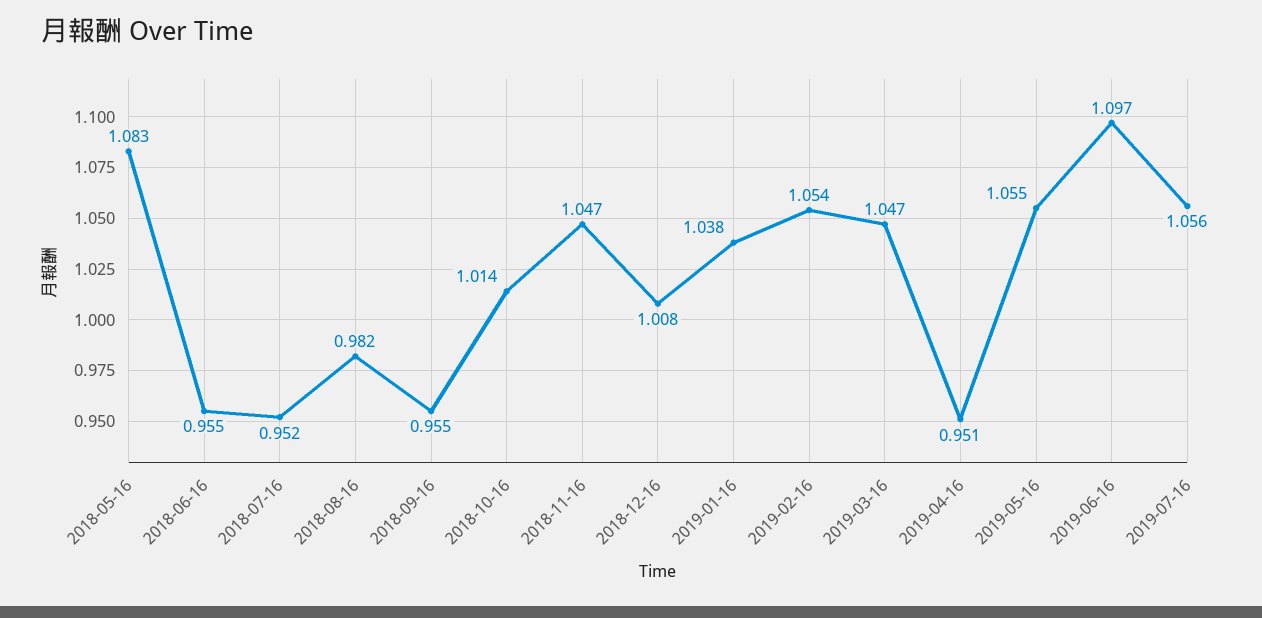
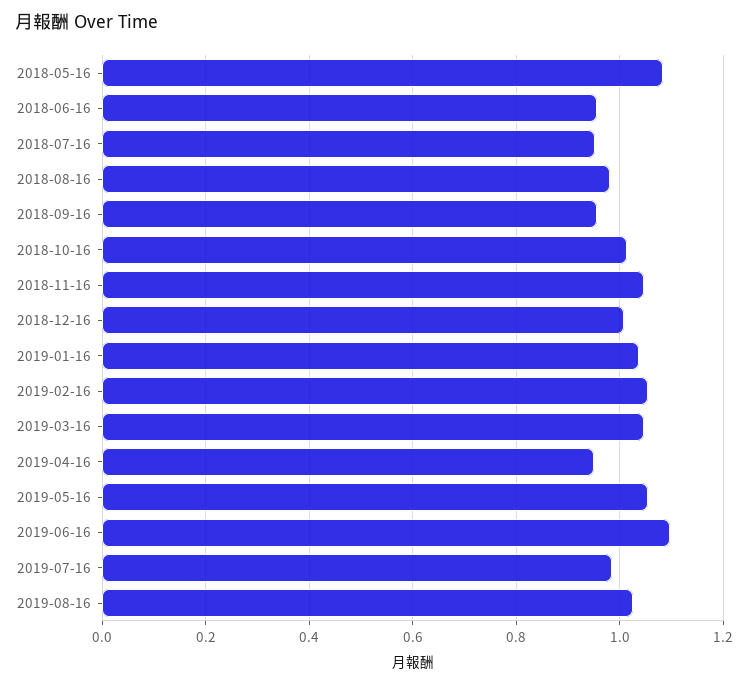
2019-07-16: 1.056 -> 0.98
2019-08-16: none -> 1.02

